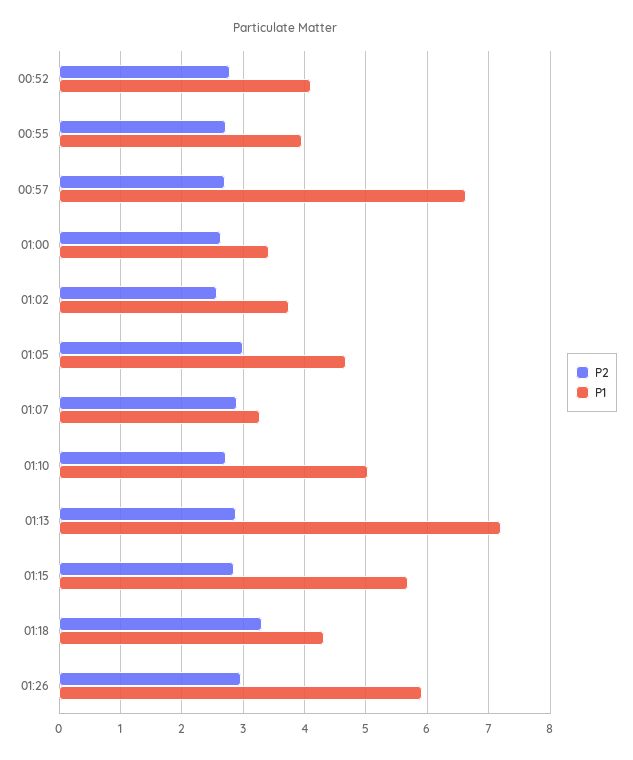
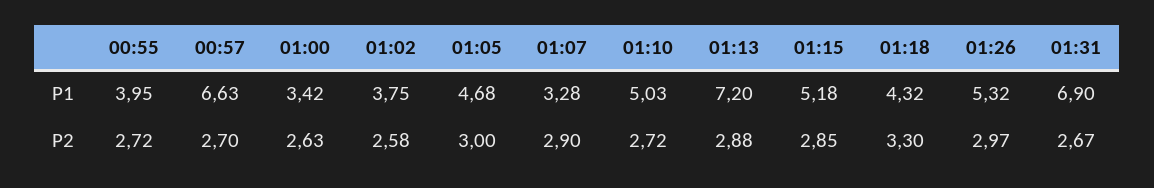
P2, 00:52: 2.8 -> none
P1, 00:52: 4.1 -> none
P1, 01:15: 5.7 -> 5.18
P1, 01:26: 5.9 -> 5.32
P1, 01:31: none -> 6.9
P2, 01:31: none -> 2.67

